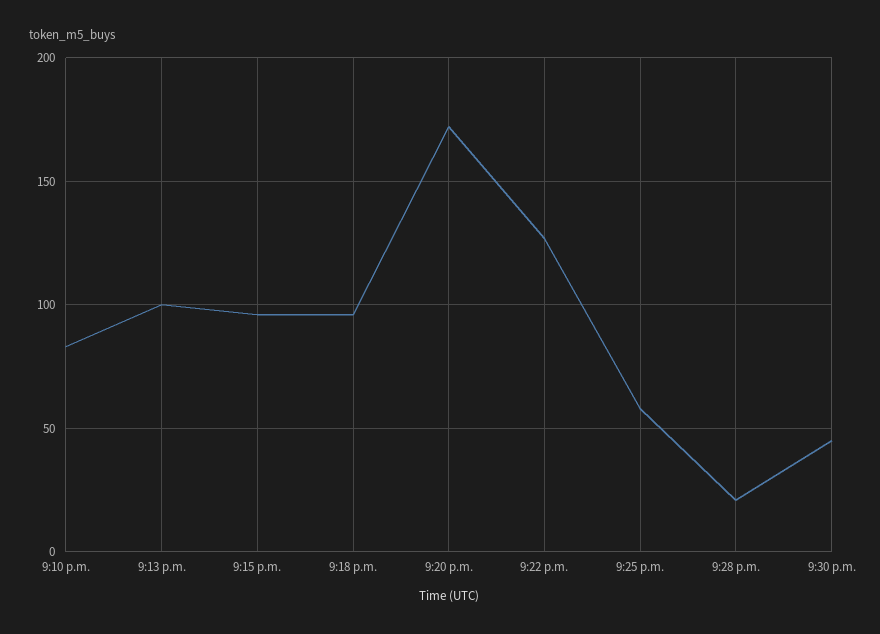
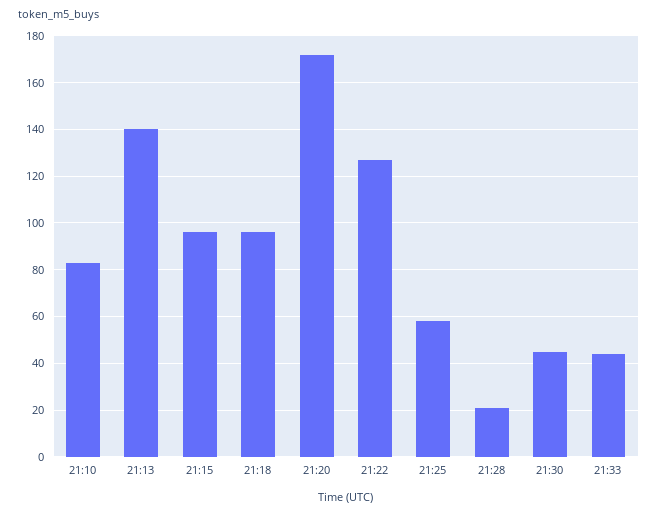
9:13 p.m.: 100 -> 140
21:33: none -> 45

